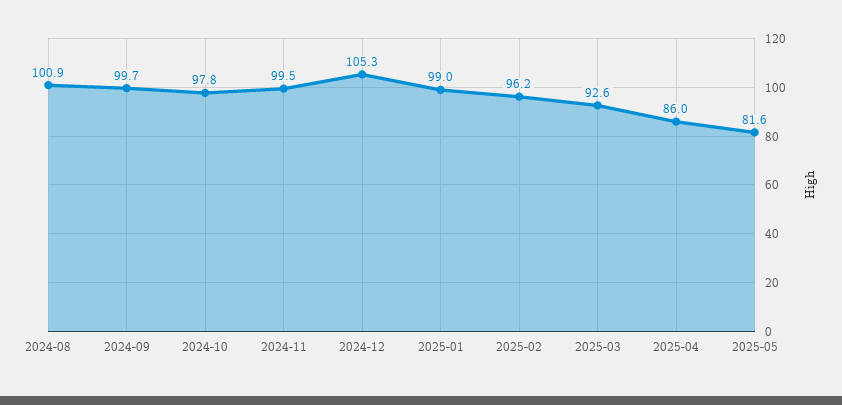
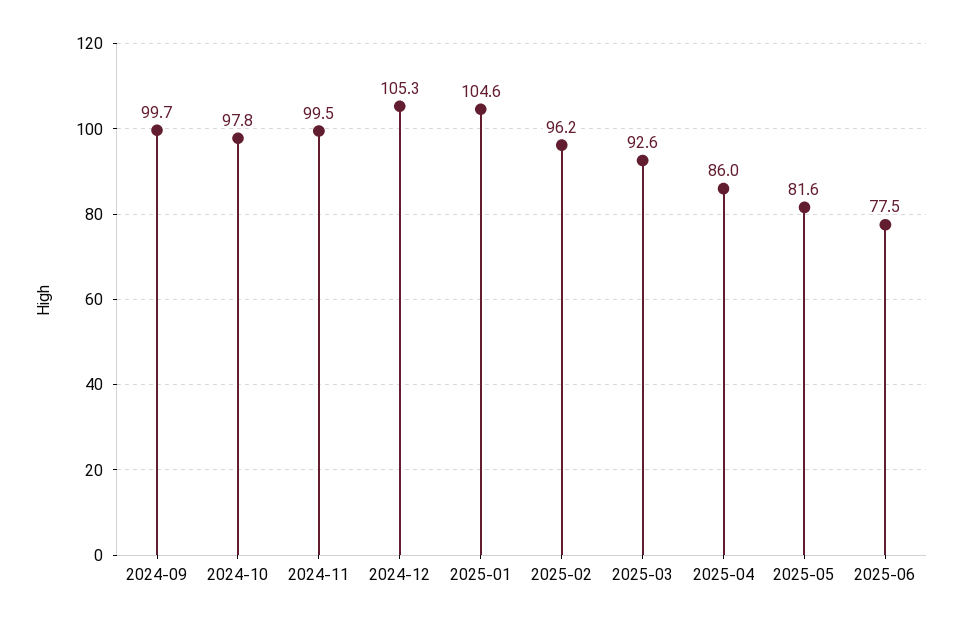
2024-08: 100.9 -> none
2025-01: 99 -> 104.6
2025-06: none -> 77.5

